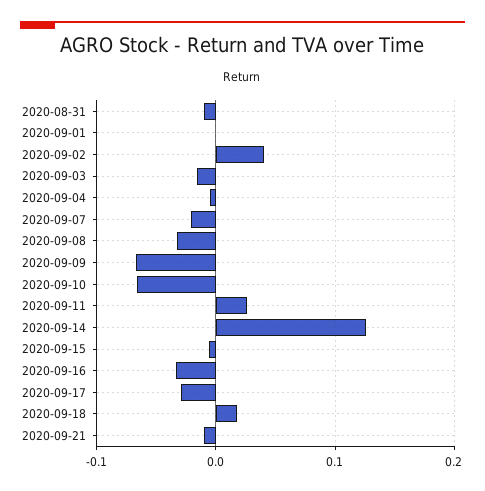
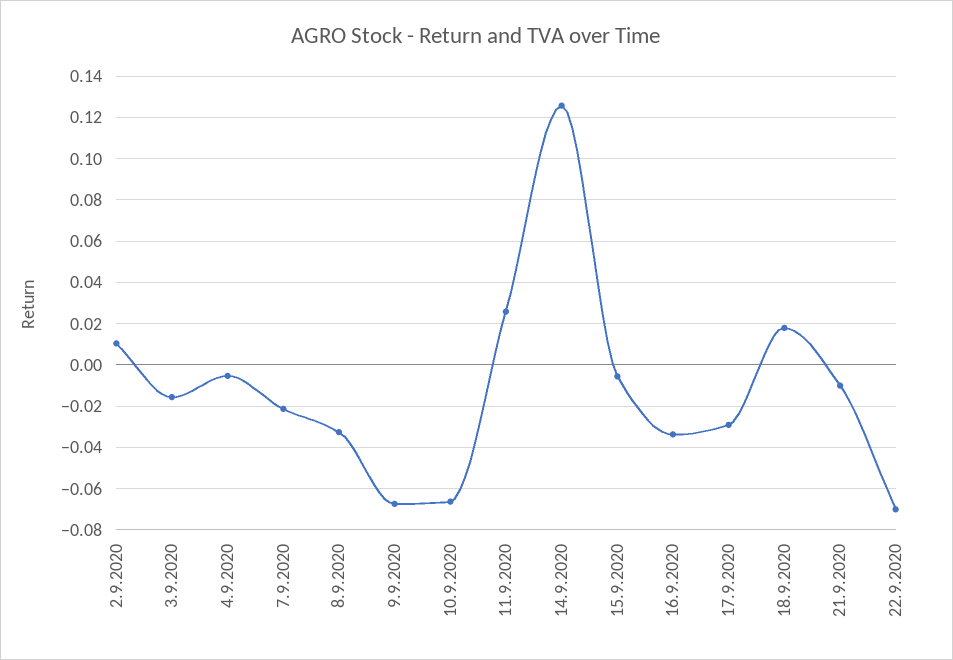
2020-08-31: -0.01 -> none
2020-09-01: 0 -> none
2020-09-02: 0.04 -> 0.01
22.9.2020: none -> -0.07

